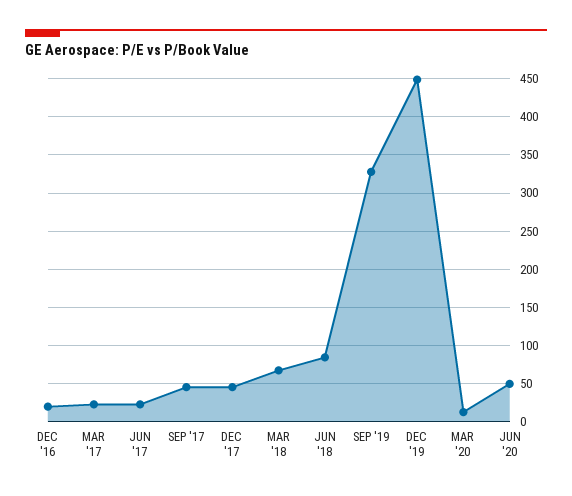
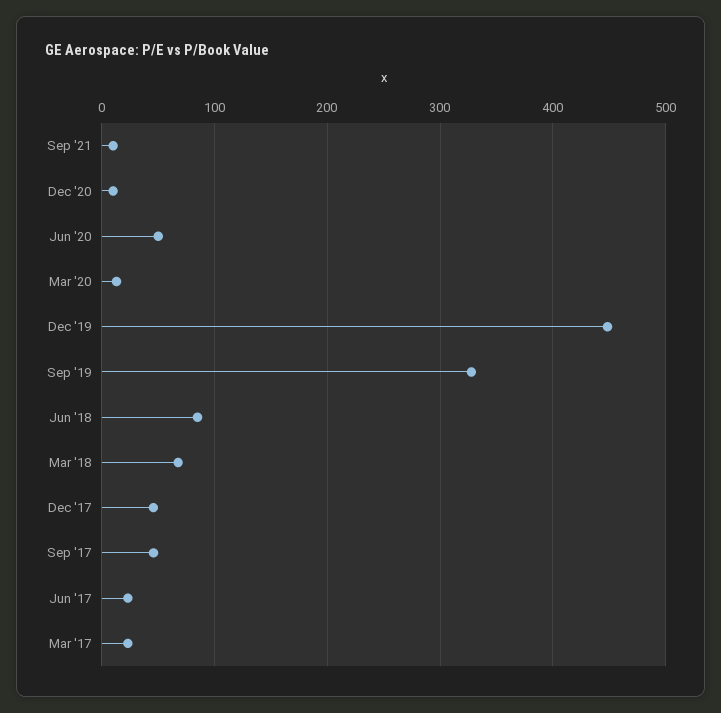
DEC '16: 20 -> none
Sep '21: none -> 10
Dec '20: none -> 10

